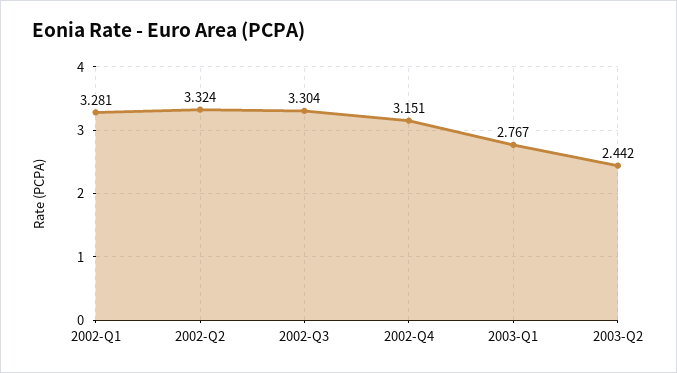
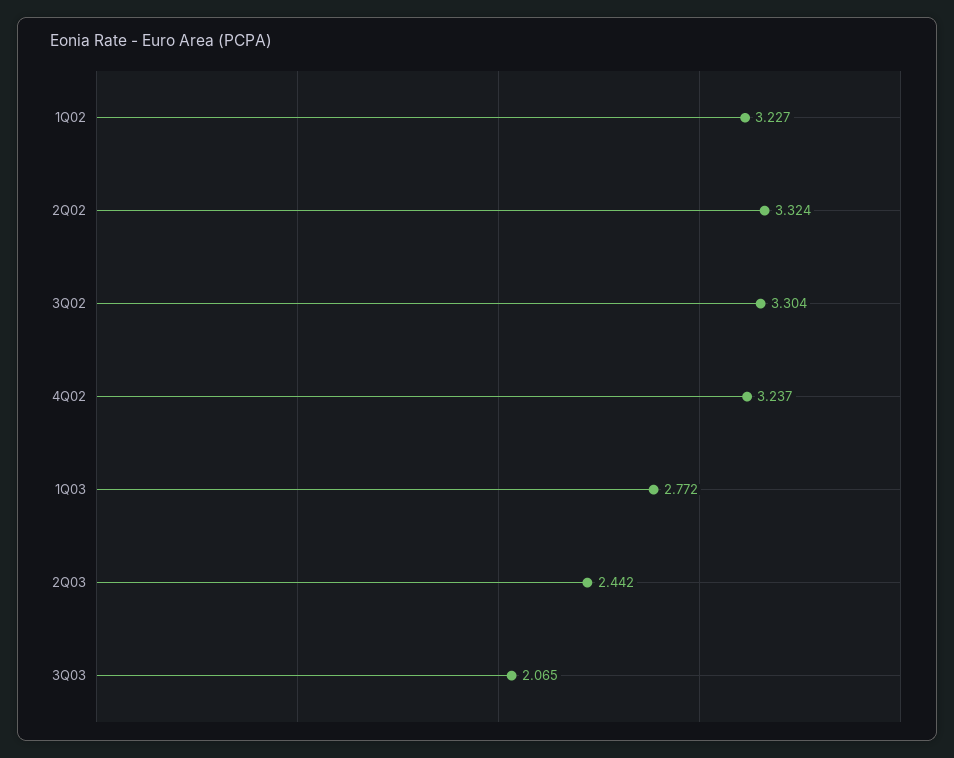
2002-Q1: 3.281 -> 3.227
2002-Q4: 3.151 -> 3.237
2003-Q1: 2.767 -> 2.772
3Q03: none -> 2.065

